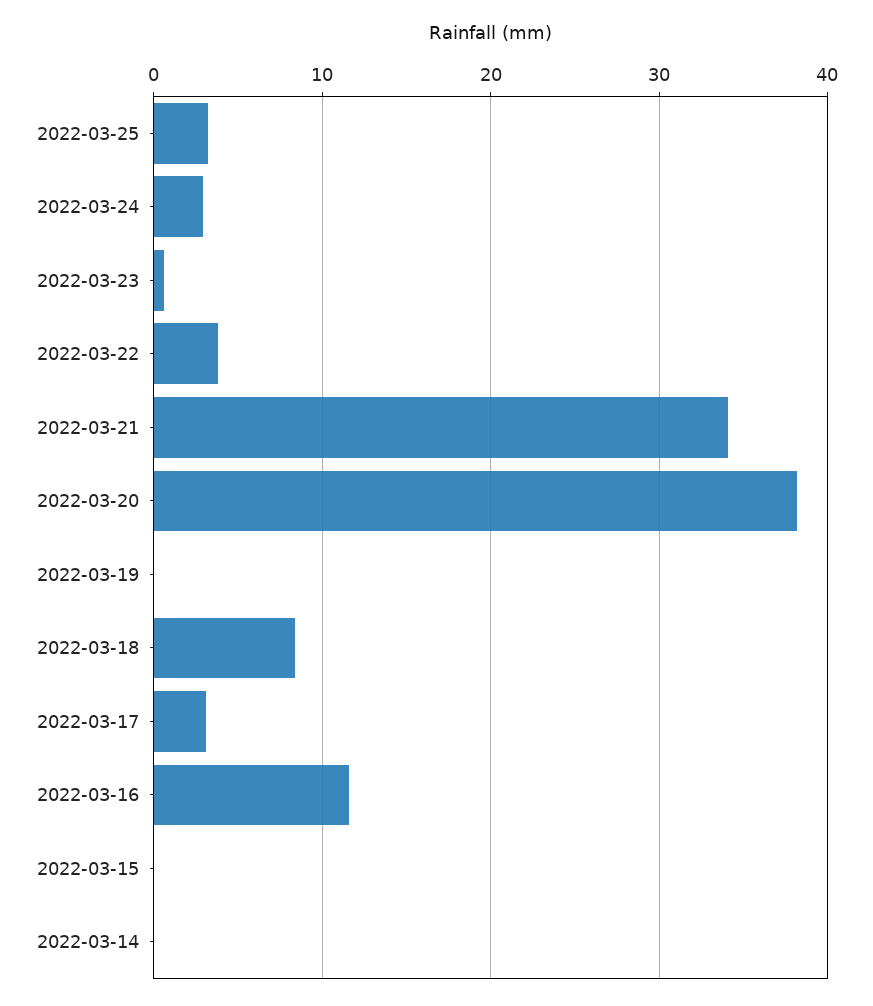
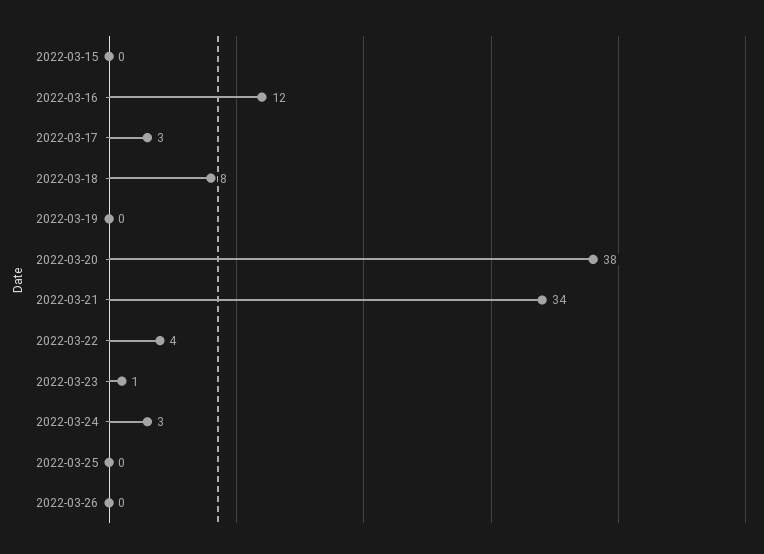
2022-03-25: 3 -> 0
2022-03-14: 0 -> none
2022-03-26: none -> 0

